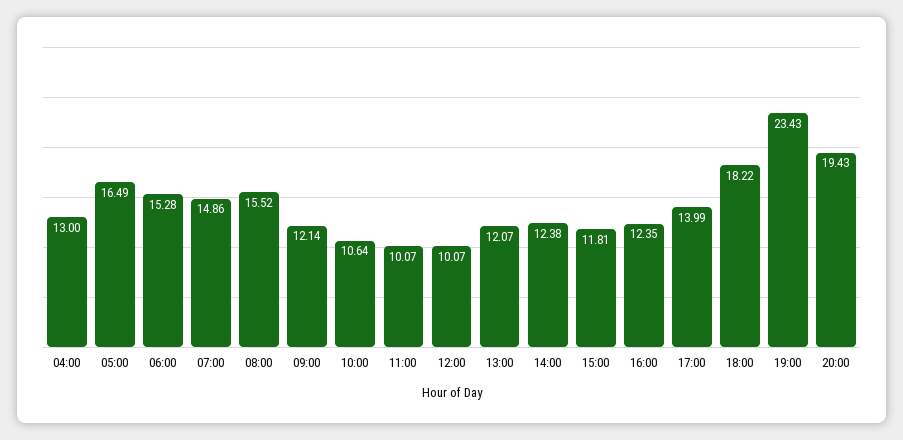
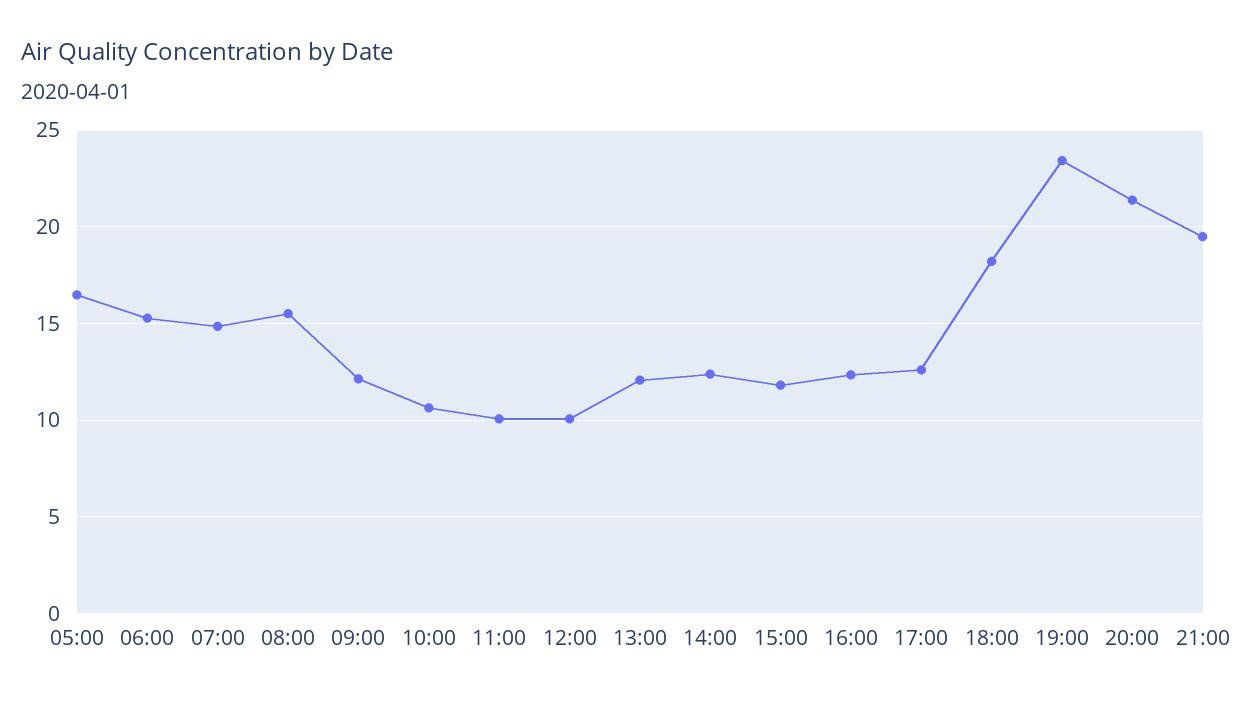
04:00: 13 -> none
17:00: 13.99 -> 12.5
20:00: 19.43 -> 21.5
21:00: none -> 19.5

